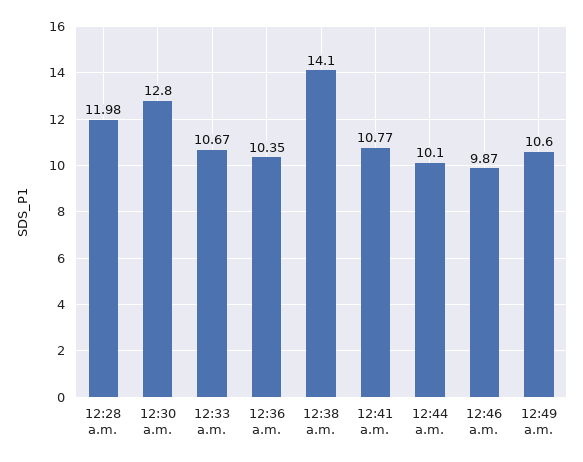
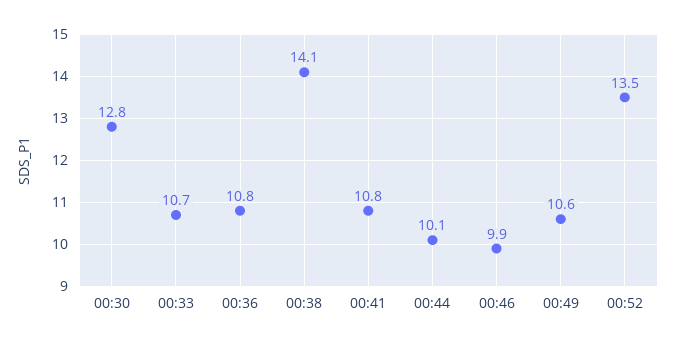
12:28 a.m.: 11.98 -> none
12:36 a.m.: 10.35 -> 10.8
00:52: none -> 13.5

